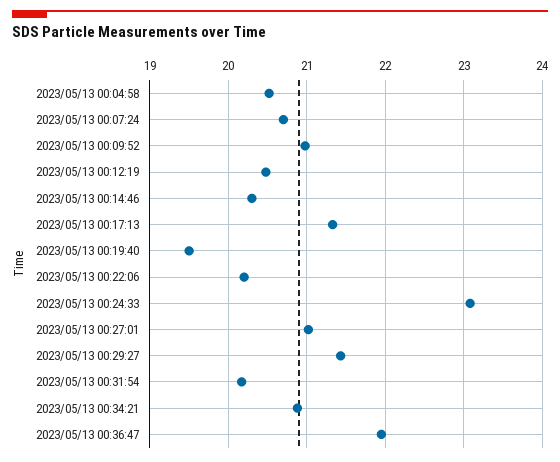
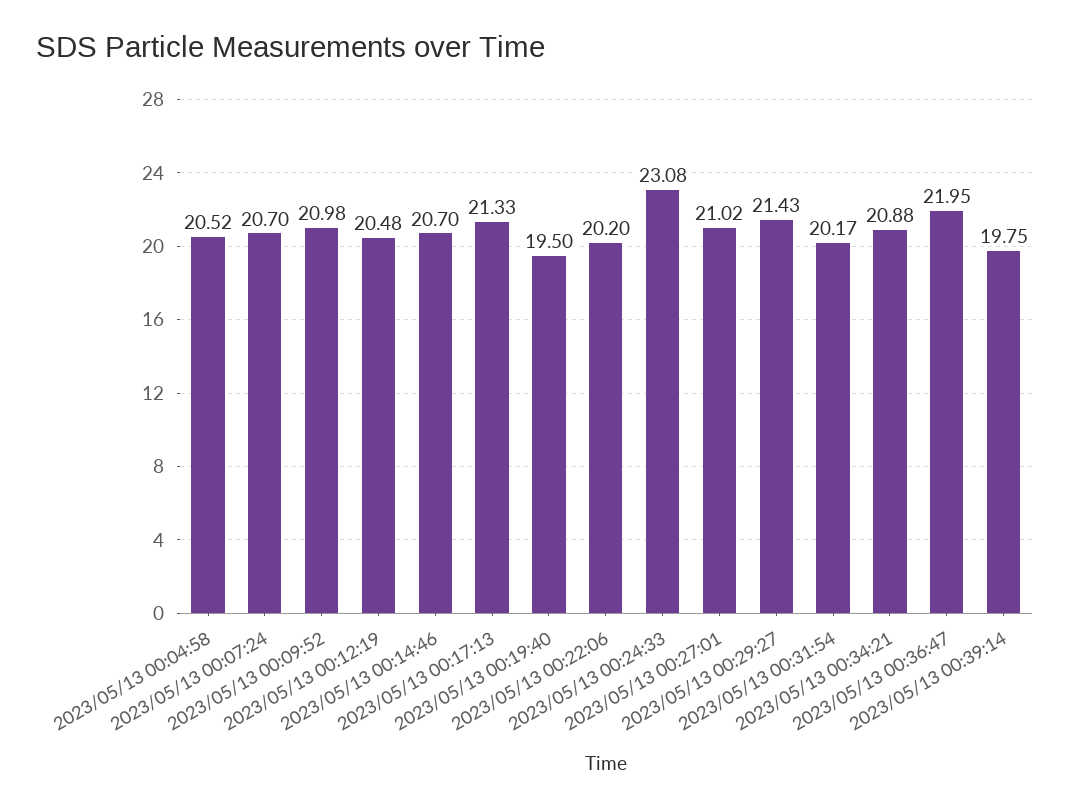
2023/05/13 00:14:46: 20.3 -> 20.7
2023/05/13 00:39:14: none -> 19.75

